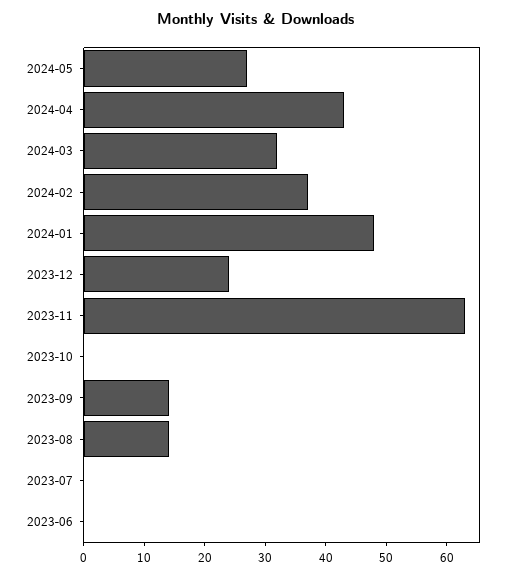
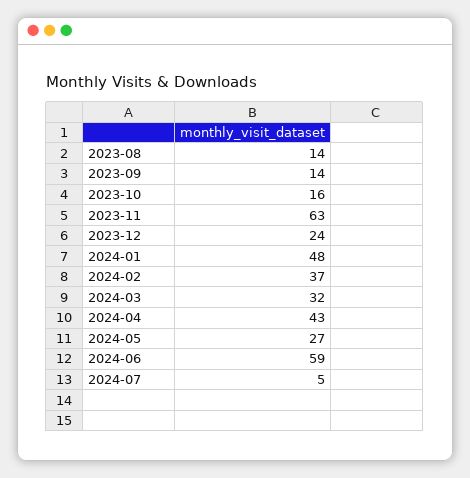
2023-10: 0 -> 16
2023-07: 0 -> none
2023-06: 0 -> none
2024-06: none -> 59
2024-07: none -> 5

